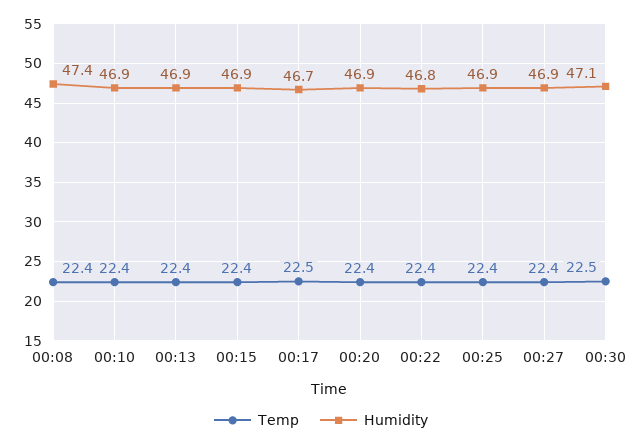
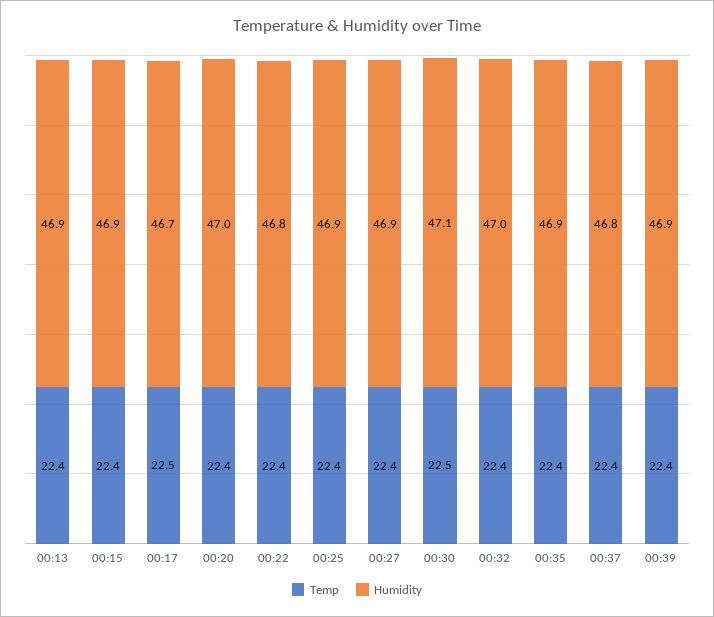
Temp, 00:08: 22.4 -> none
Humidity, 00:08: 47.4 -> none
Temp, 00:10: 22.4 -> none
Humidity, 00:10: 46.9 -> none
Humidity, 00:20: 46.9 -> 47
Temp, 00:32: none -> 22.4
Humidity, 00:32: none -> 47
Temp, 00:35: none -> 22.4
Humidity, 00:35: none -> 46.9
Temp, 00:37: none -> 22.4
Humidity, 00:37: none -> 46.8
Temp, 00:39: none -> 22.4
Humidity, 00:39: none -> 46.9

